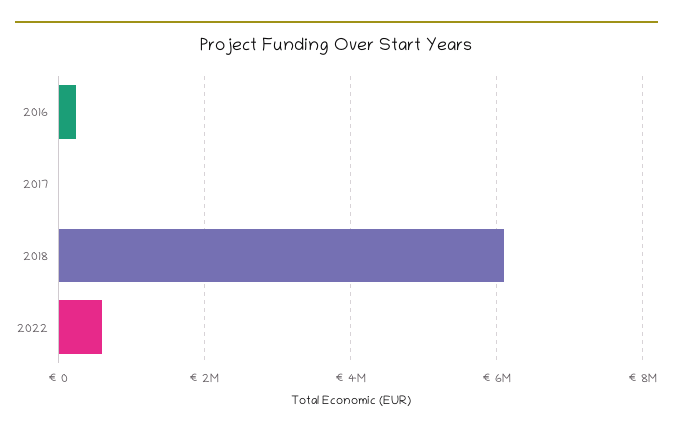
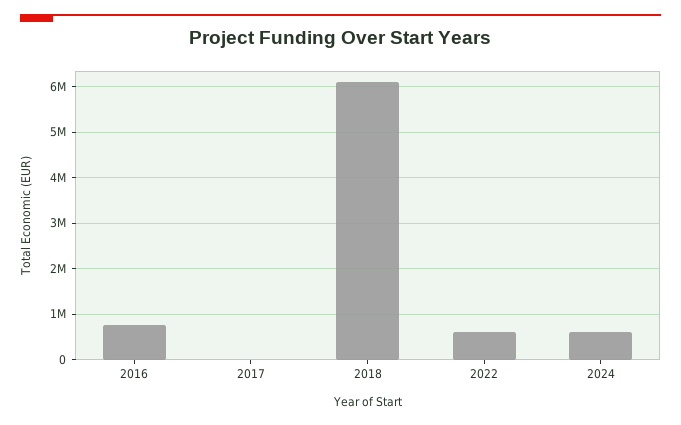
2016: 200000 -> 800000
2024: none -> 600000

